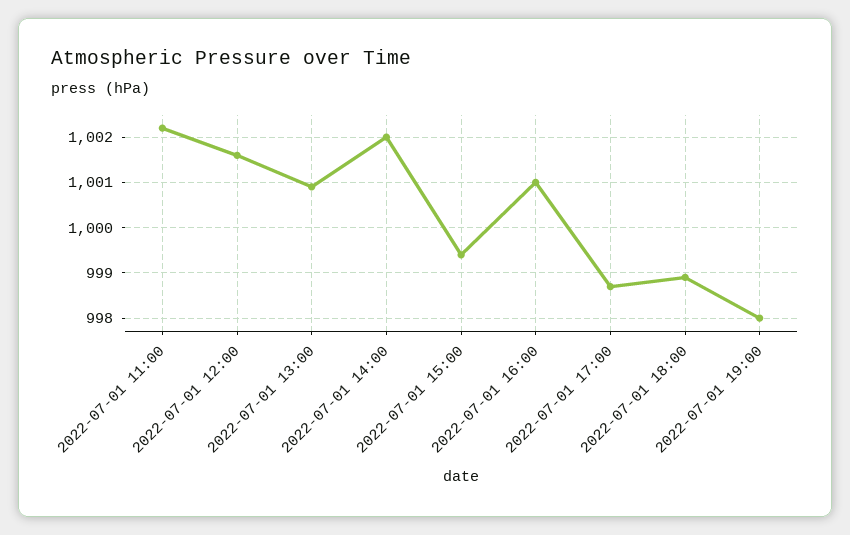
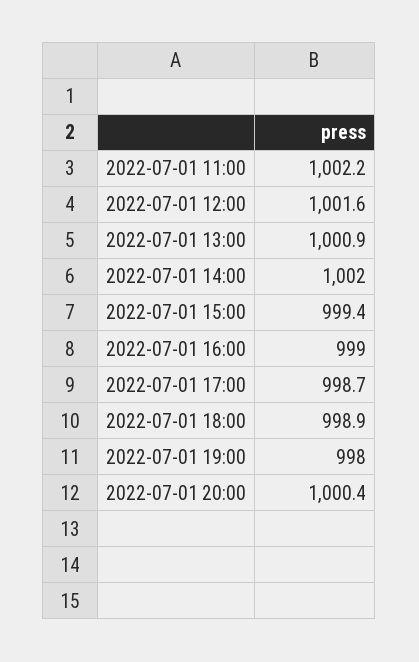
2022-07-01 16:00: 1001 -> 999
2022-07-01 20:00: none -> 1000.4

